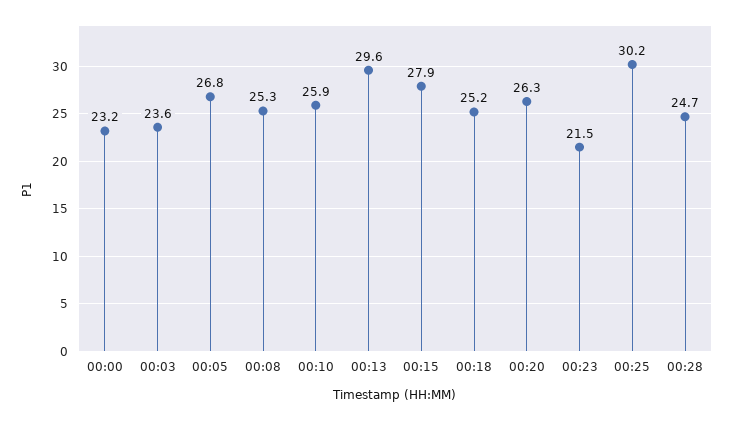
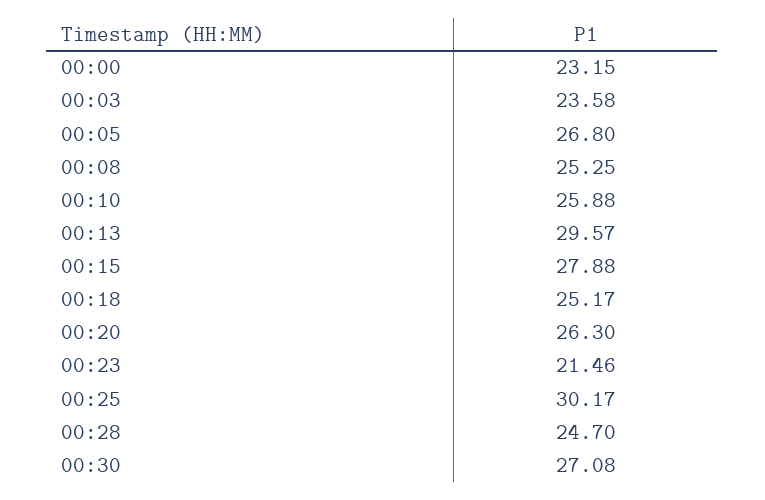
00:30: none -> 27.08

